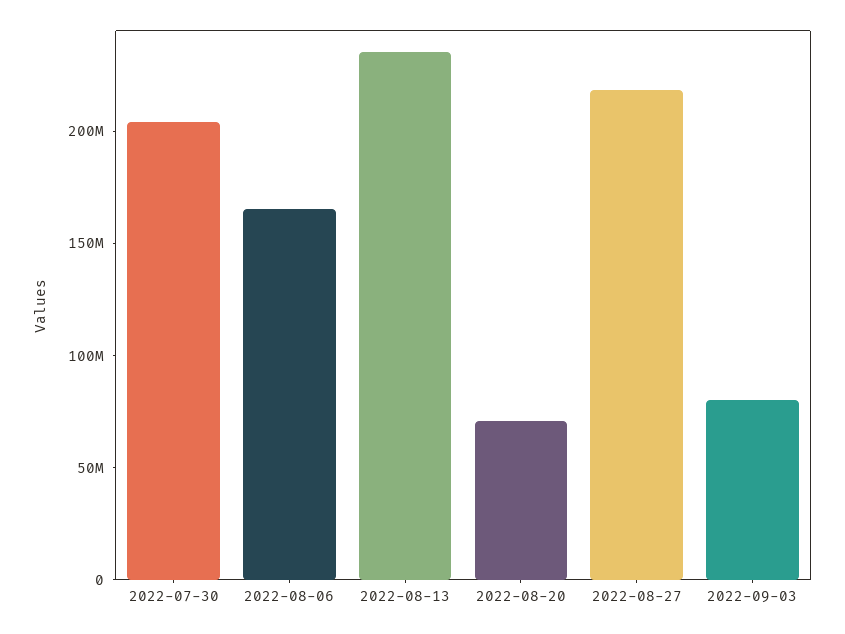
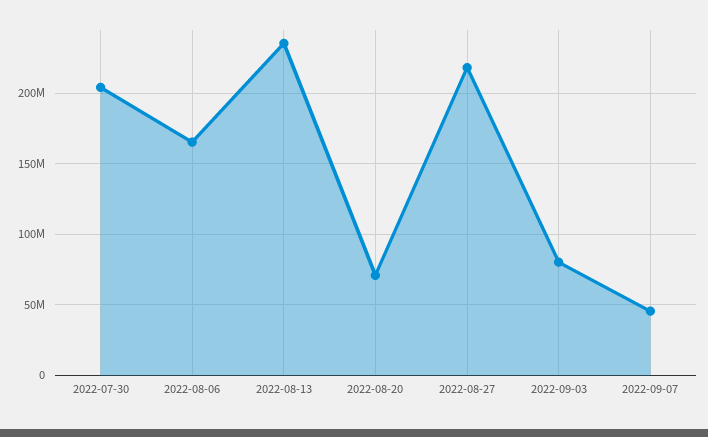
2022-09-07: none -> 45000000

